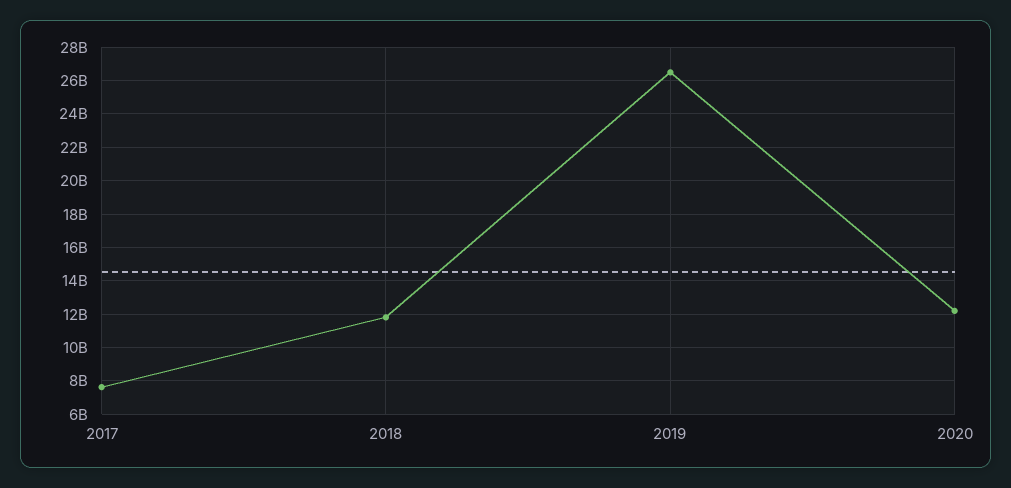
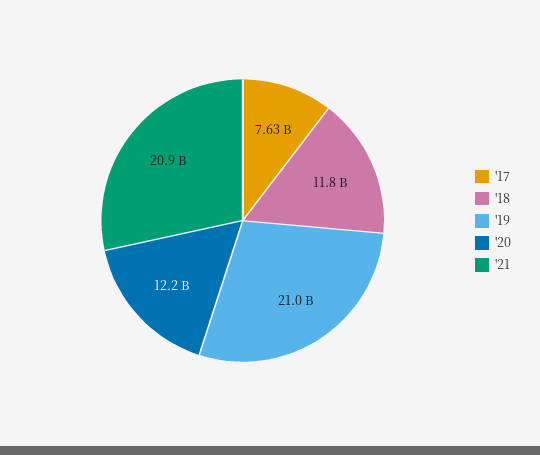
2019: 26500000000 -> 21000000000
'21: none -> 20900000000

